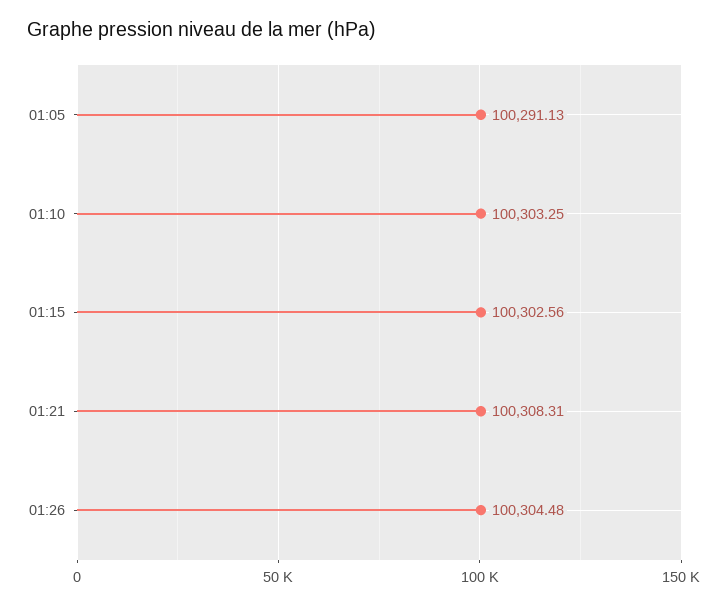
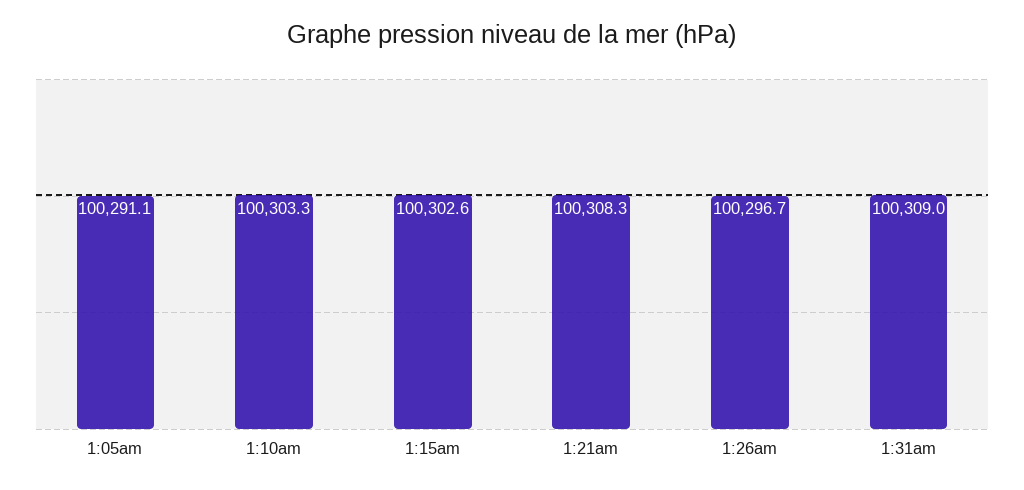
01:26: 100304.48 -> 100296.7
1:31am: none -> 100309

